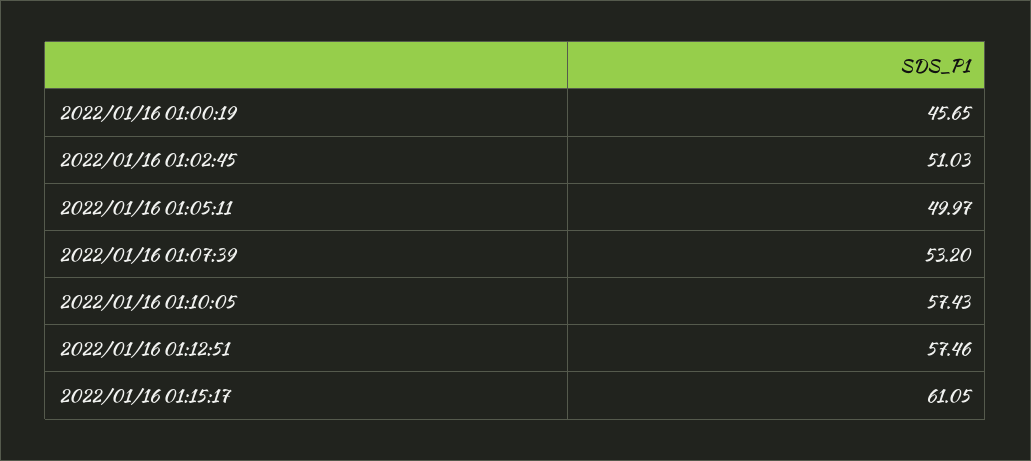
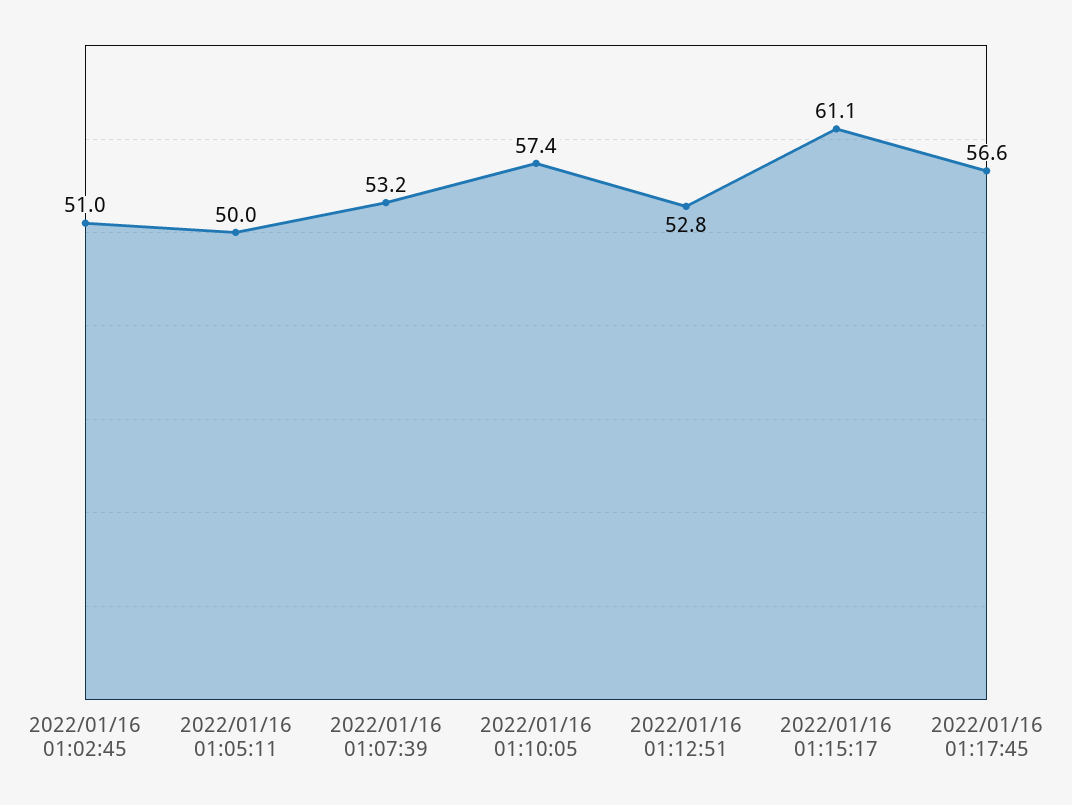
2022/01/16 01:00:19: 45.65 -> none
2022/01/16 01:12:51: 57.46 -> 52.8
2022/01/16 01:17:45: none -> 56.6

